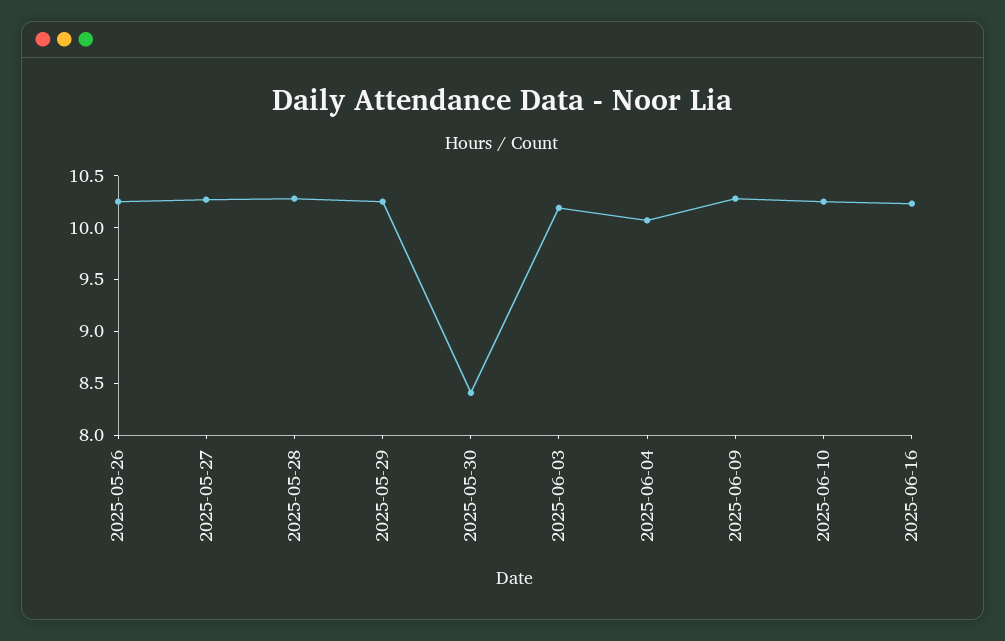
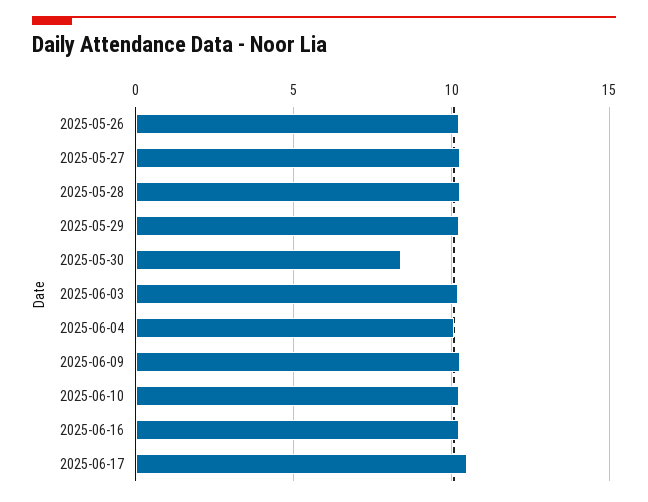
2025-06-17: none -> 10.5

